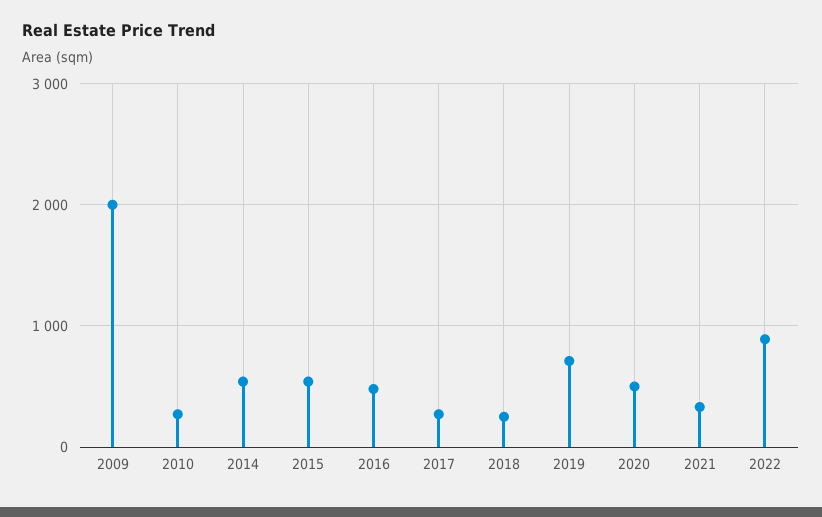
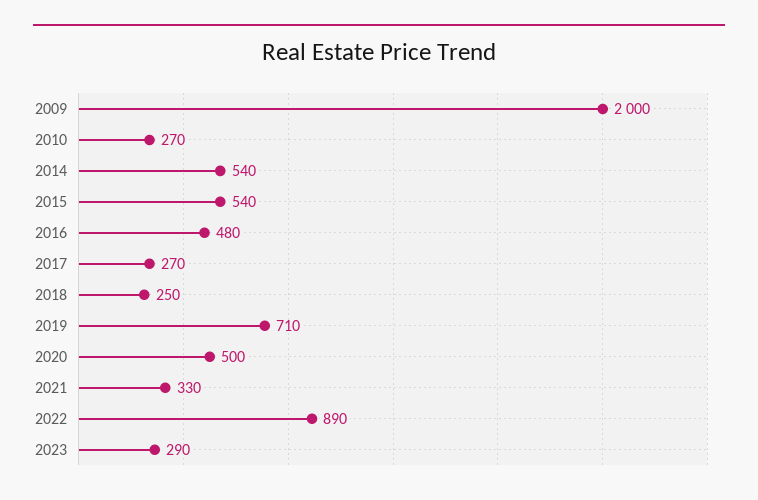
2023: none -> 290

